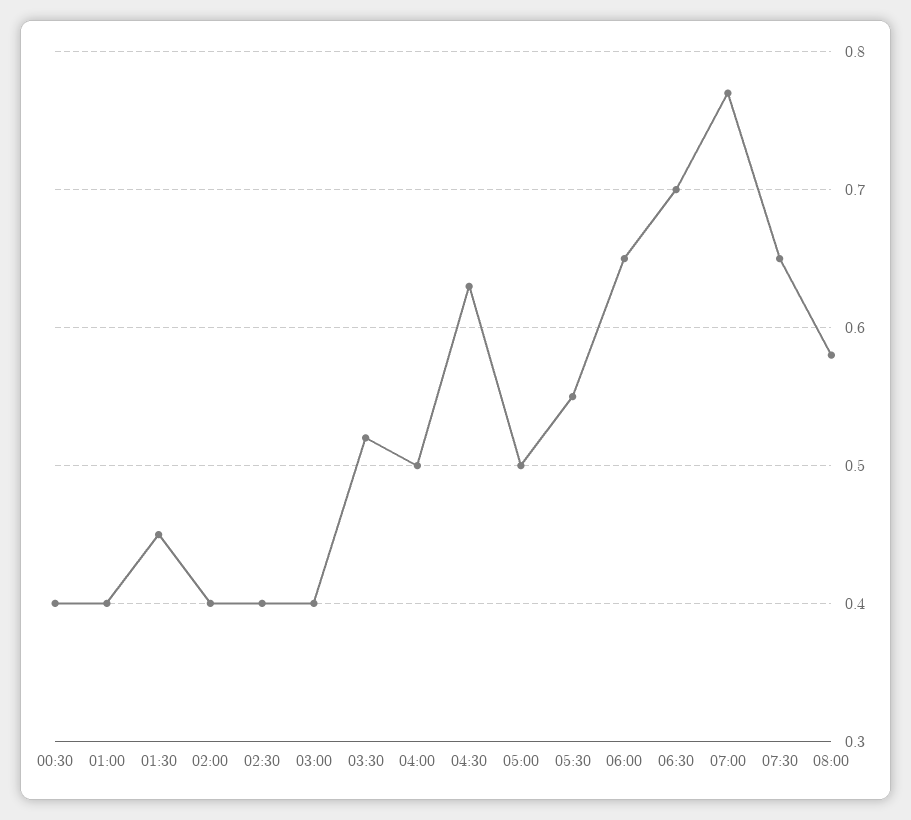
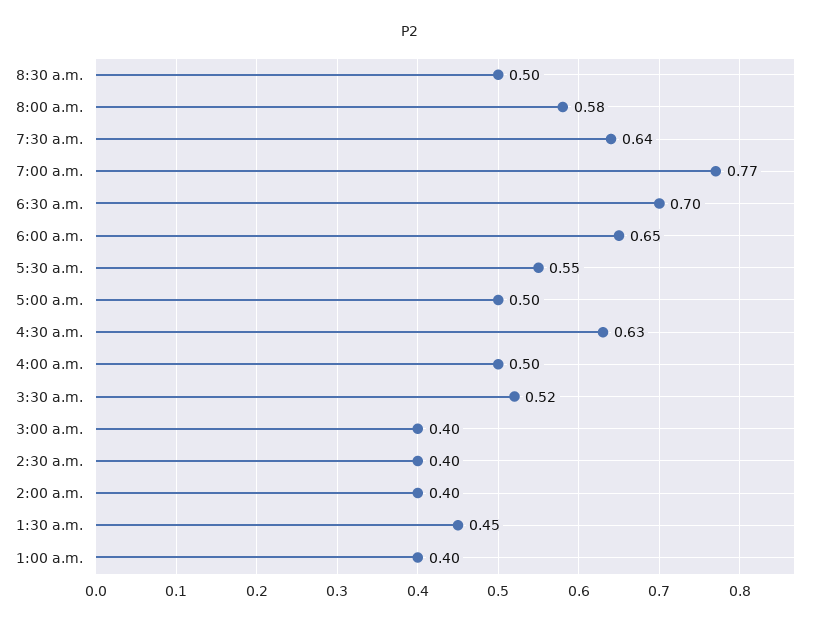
00:30: 0.4 -> none
07:30: 0.65 -> 0.64
8:30 a.m.: none -> 0.5

